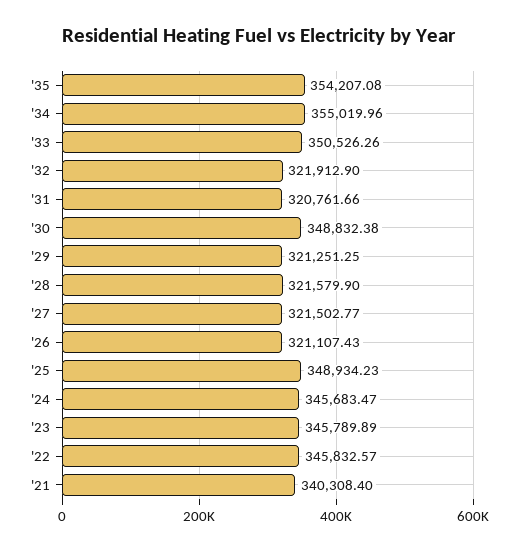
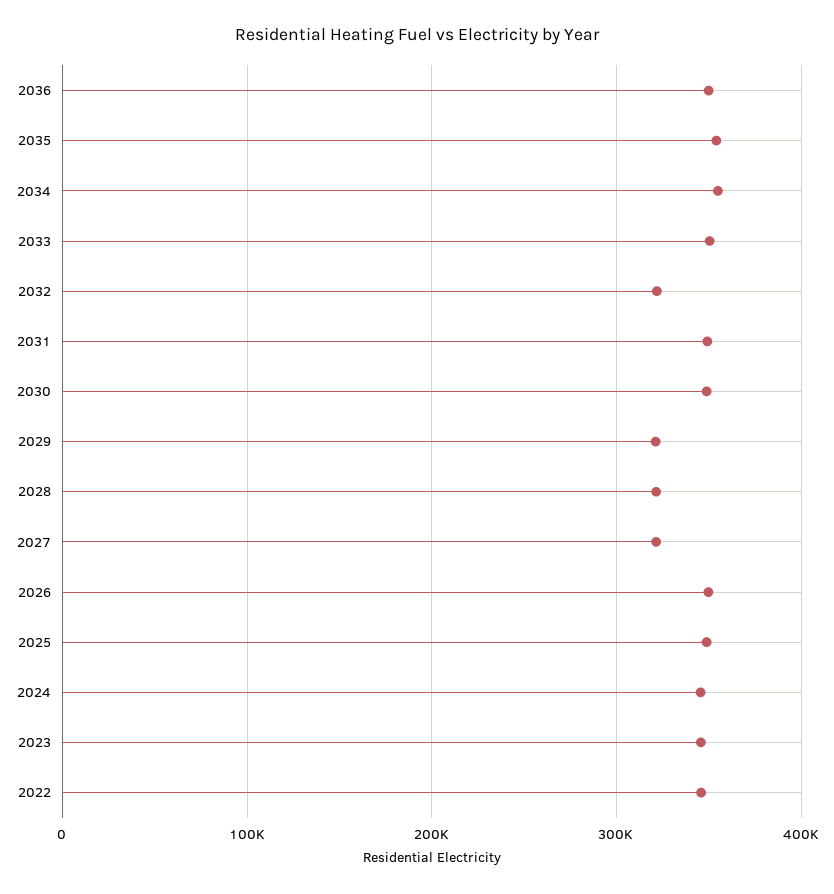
'31: 320761.66 -> 350000
'26: 321107.43 -> 350000
'21: 340308.4 -> none
2036: none -> 350000

